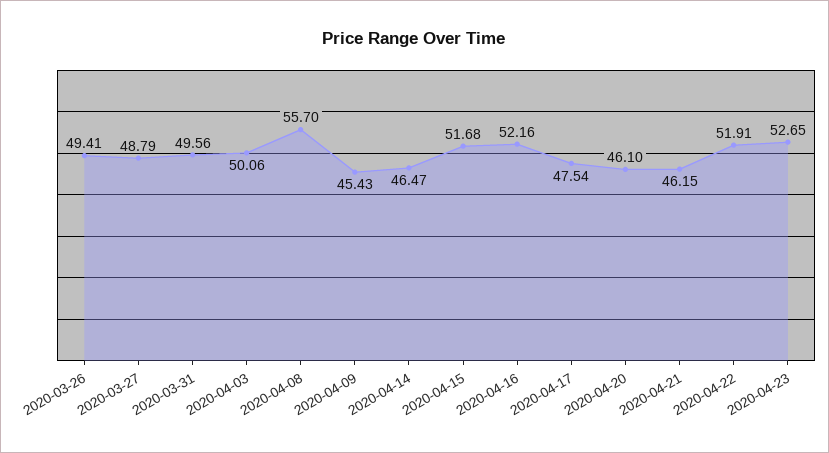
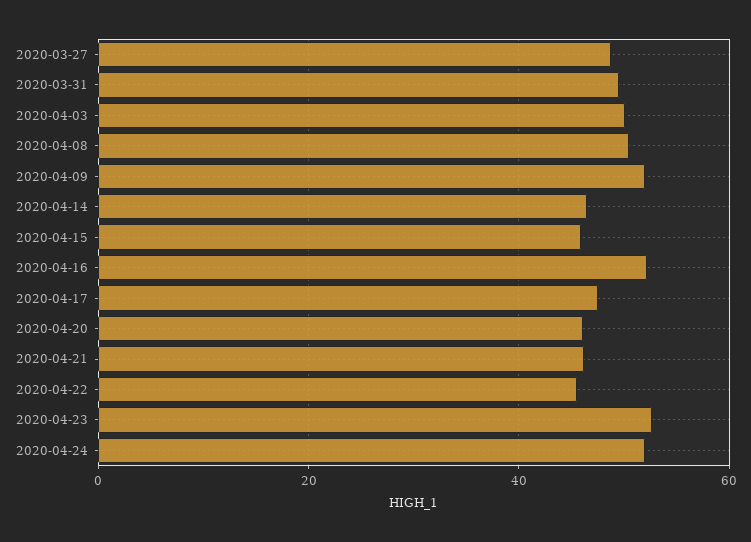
2020-03-26: 49.41 -> none
2020-04-08: 55.7 -> 50
2020-04-09: 45.43 -> 52
2020-04-15: 51.68 -> 46
2020-04-22: 51.91 -> 46
2020-04-24: none -> 52

